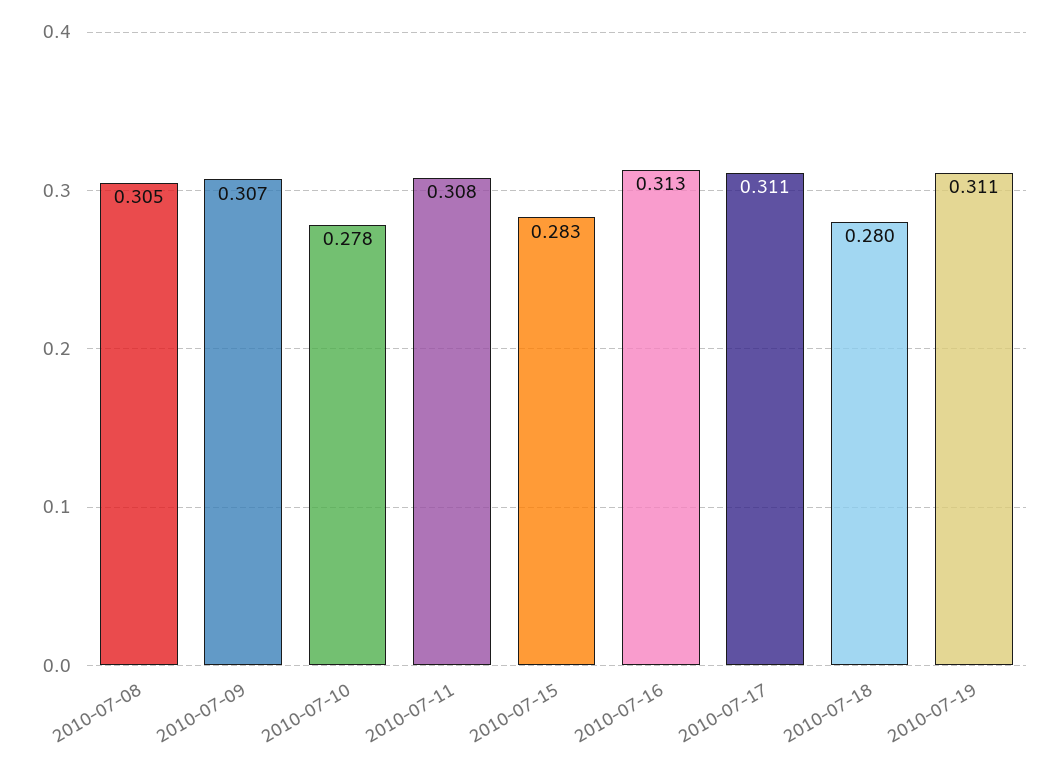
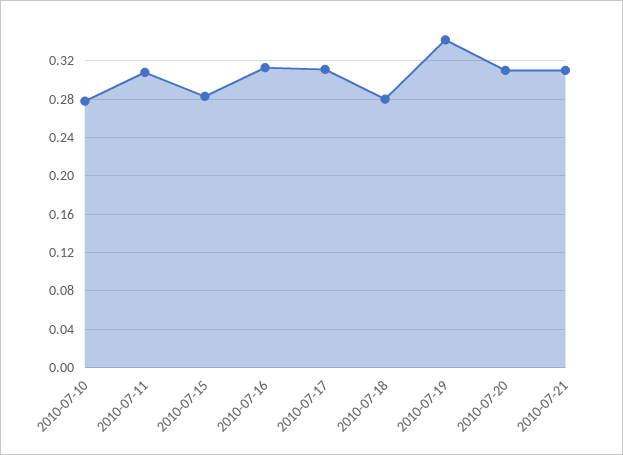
2010-07-08: 0.305 -> none
2010-07-09: 0.307 -> none
2010-07-19: 0.311 -> 0.34
2010-07-20: none -> 0.31
2010-07-21: none -> 0.31

